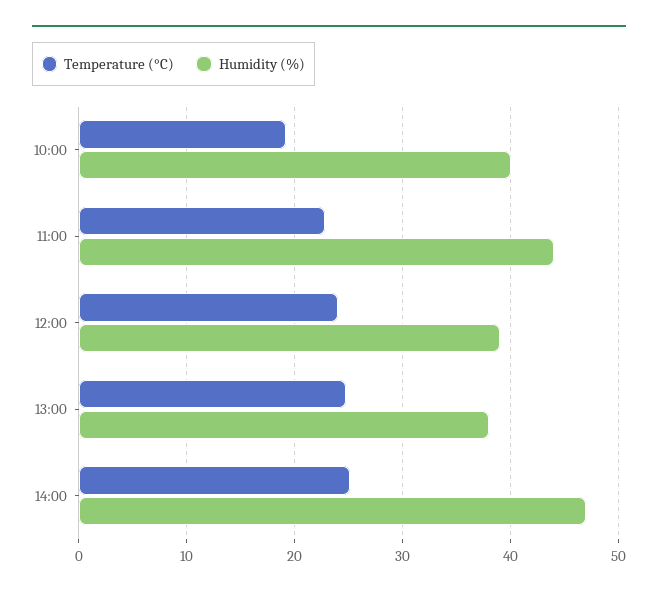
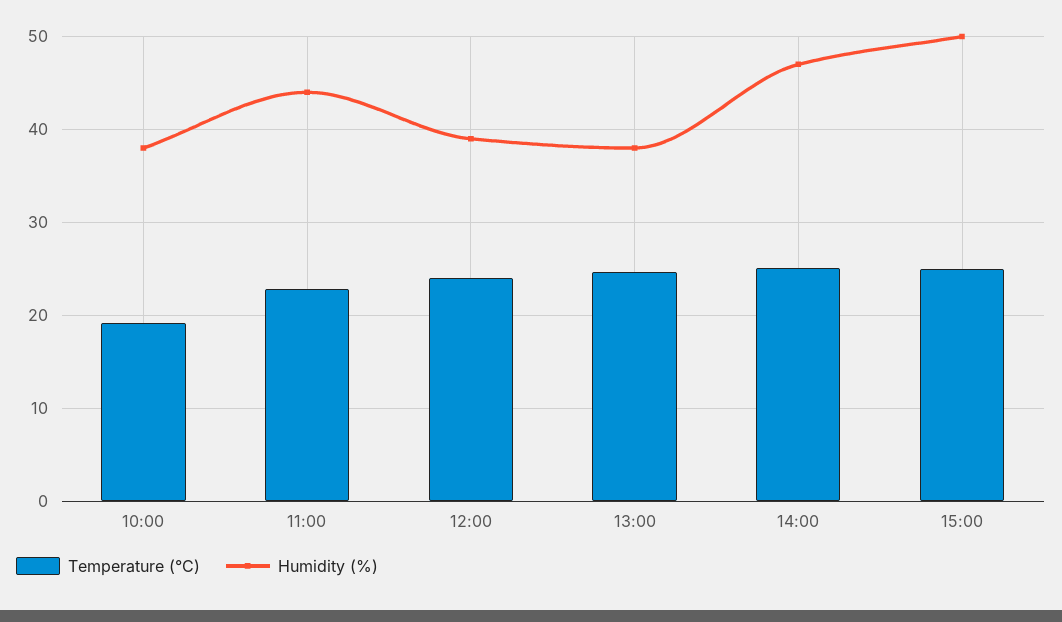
Humidity (%), 10:00: 40 -> 38
Temperature (°C), 15:00: none -> 25
Humidity (%), 15:00: none -> 50

